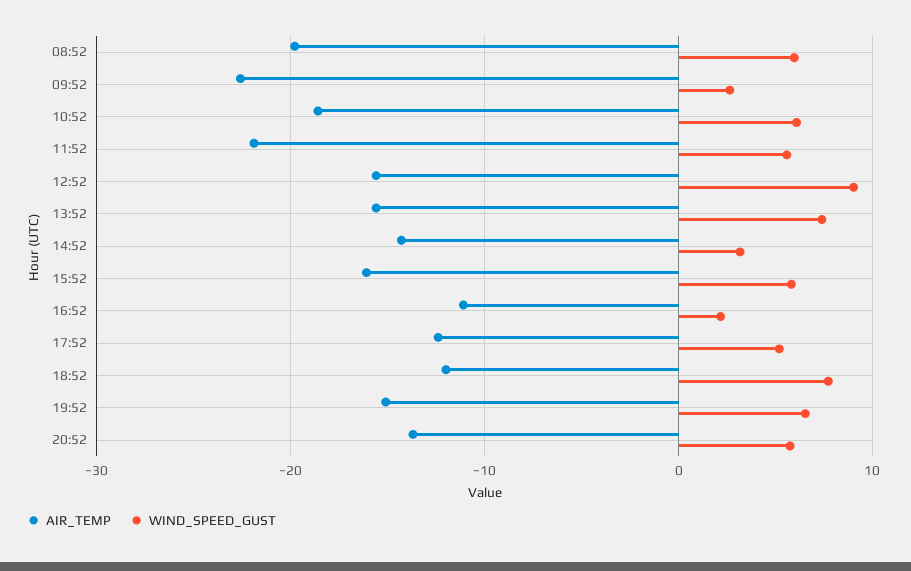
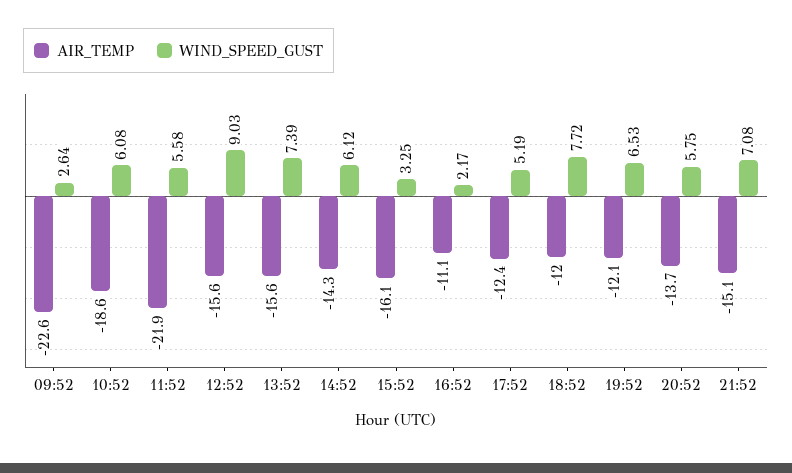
AIR_TEMP, 08:52: -20 -> none
WIND_SPEED_GUST, 08:52: 6 -> none
WIND_SPEED_GUST, 14:52: 3 -> 6.12
WIND_SPEED_GUST, 15:52: 6 -> 3.25
AIR_TEMP, 19:52: -15 -> -12.1
AIR_TEMP, 21:52: none -> -15.1
WIND_SPEED_GUST, 21:52: none -> 7.08

